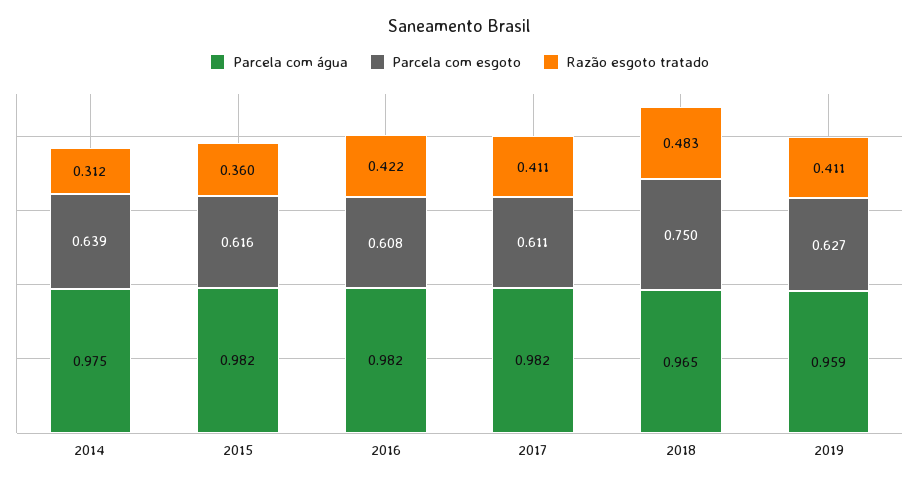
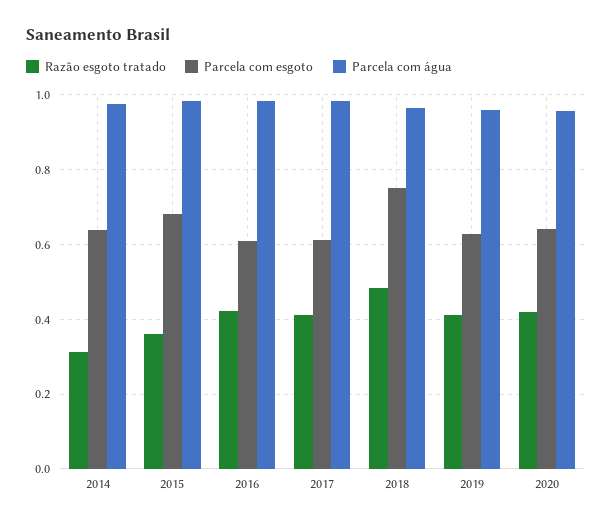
Parcela com esgoto, 2015: 0.616 -> 0.68
Razão esgoto tratado, 2020: none -> 0.42
Parcela com esgoto, 2020: none -> 0.64
Parcela com água, 2020: none -> 0.96

